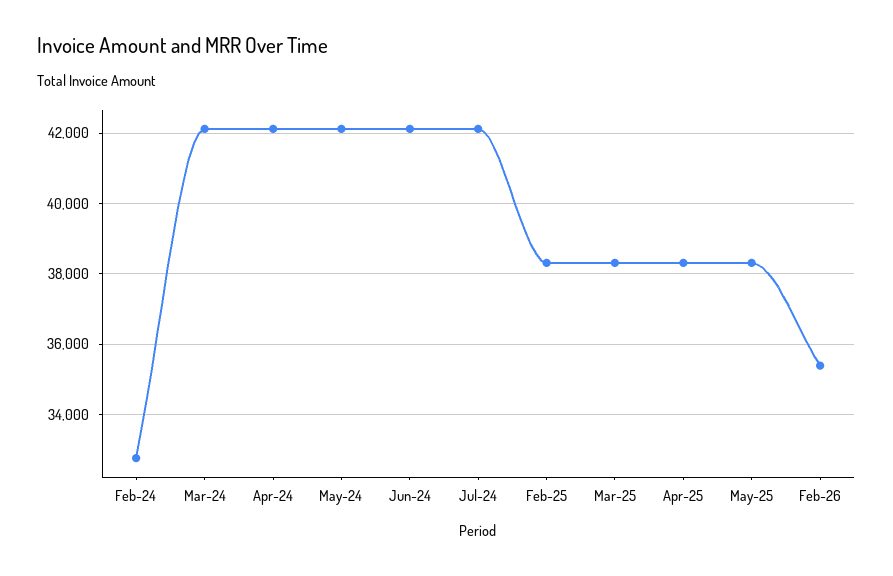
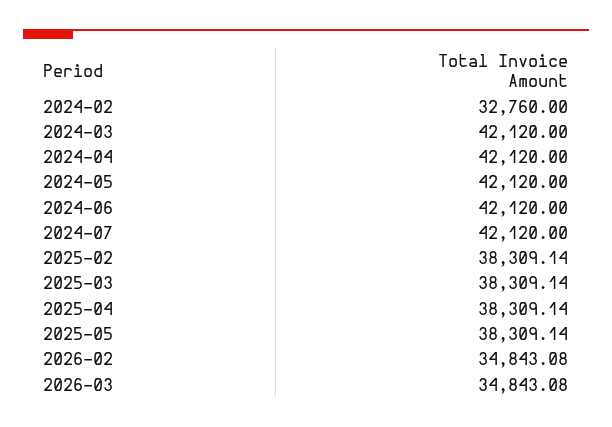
Feb-26: 35400 -> 34843.08
2026-03: none -> 34843.08

